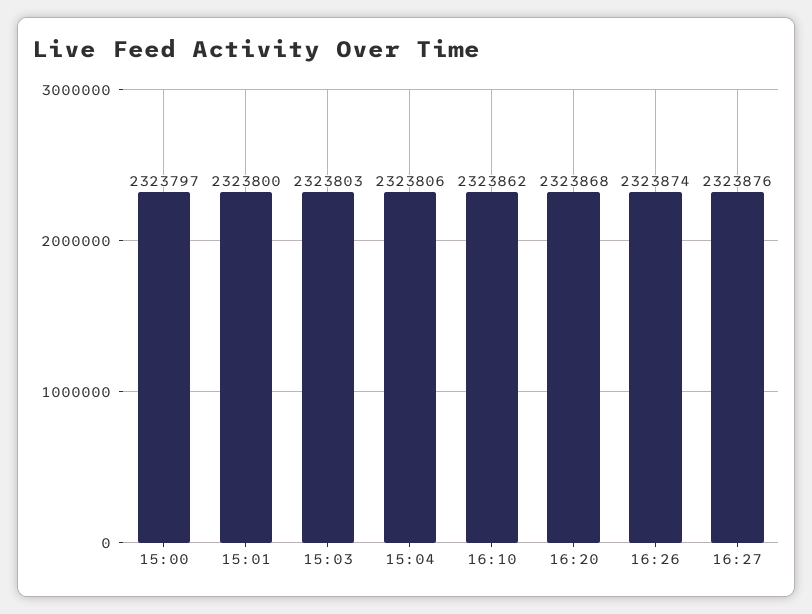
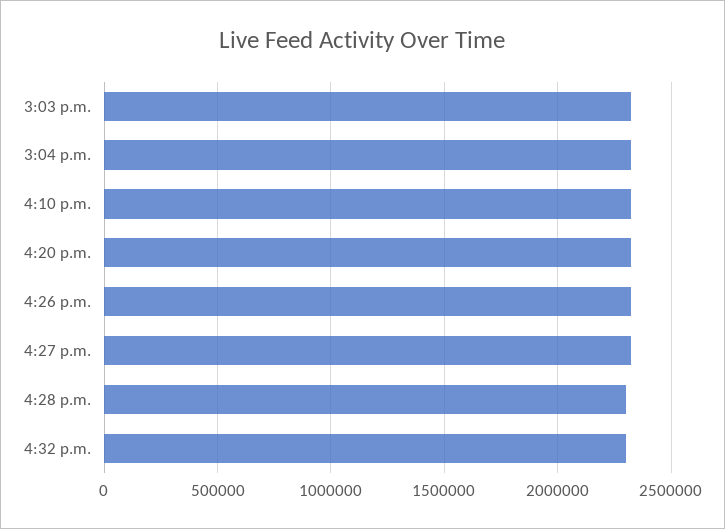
15:00: 2323797 -> none
15:01: 2323800 -> none
4:28 p.m.: none -> 2300000
4:32 p.m.: none -> 2300000

